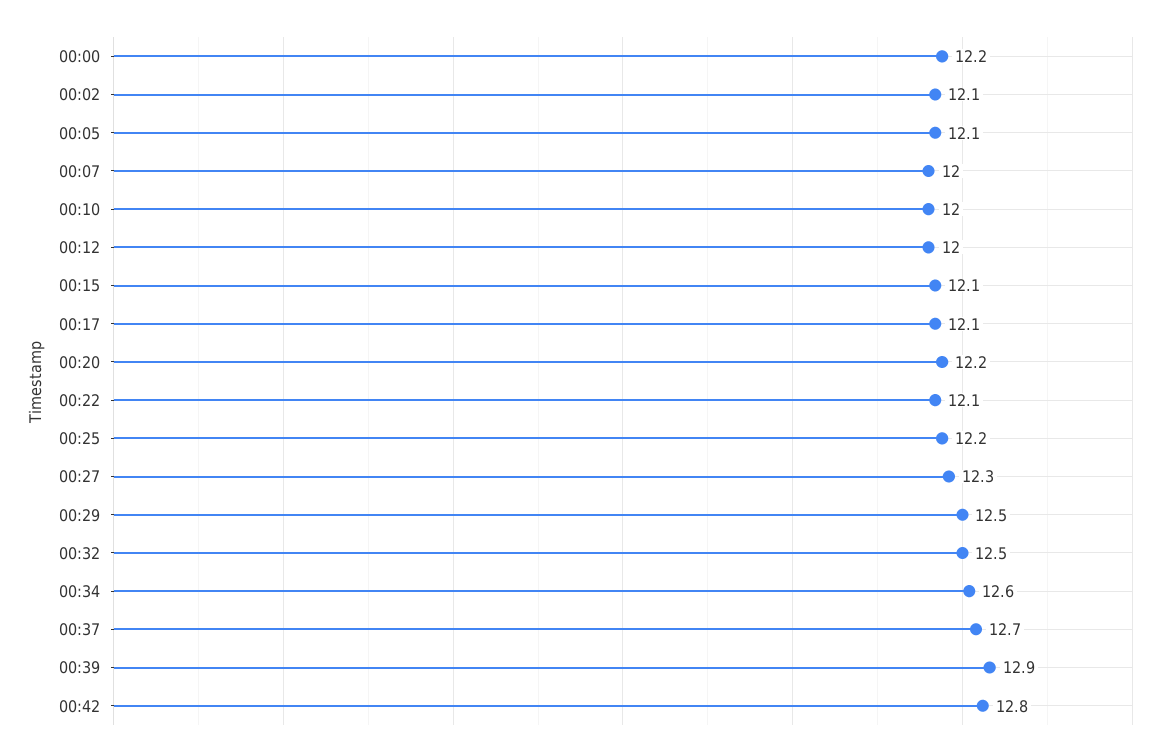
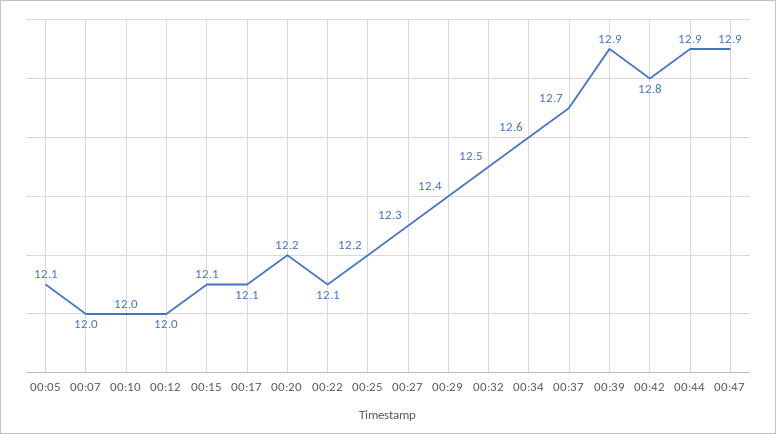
00:00: 12.2 -> none
00:02: 12.1 -> none
00:29: 12.5 -> 12.4
00:44: none -> 12.9
00:47: none -> 12.9

